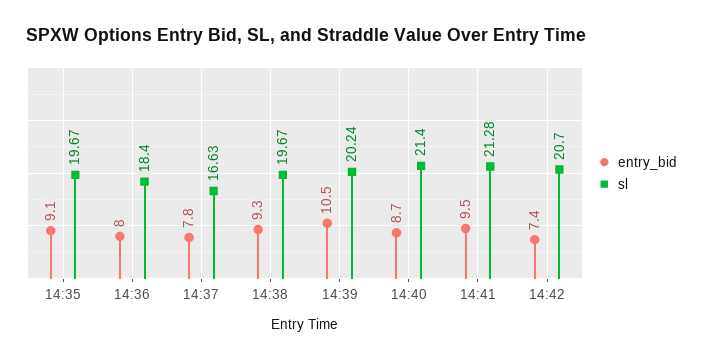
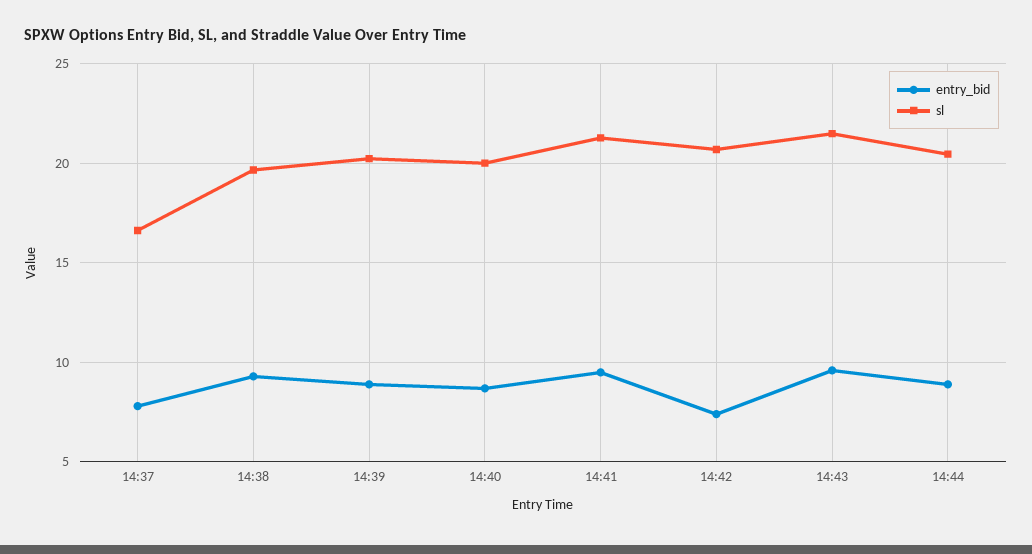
entry_bid, 14:35: 9.1 -> none
sl, 14:35: 19.67 -> none
entry_bid, 14:36: 8 -> none
sl, 14:36: 18.4 -> none
entry_bid, 14:39: 10.5 -> 9
sl, 14:40: 21.4 -> 20
entry_bid, 14:43: none -> 9.5
sl, 14:43: none -> 21.5
entry_bid, 14:44: none -> 9
sl, 14:44: none -> 20.5

